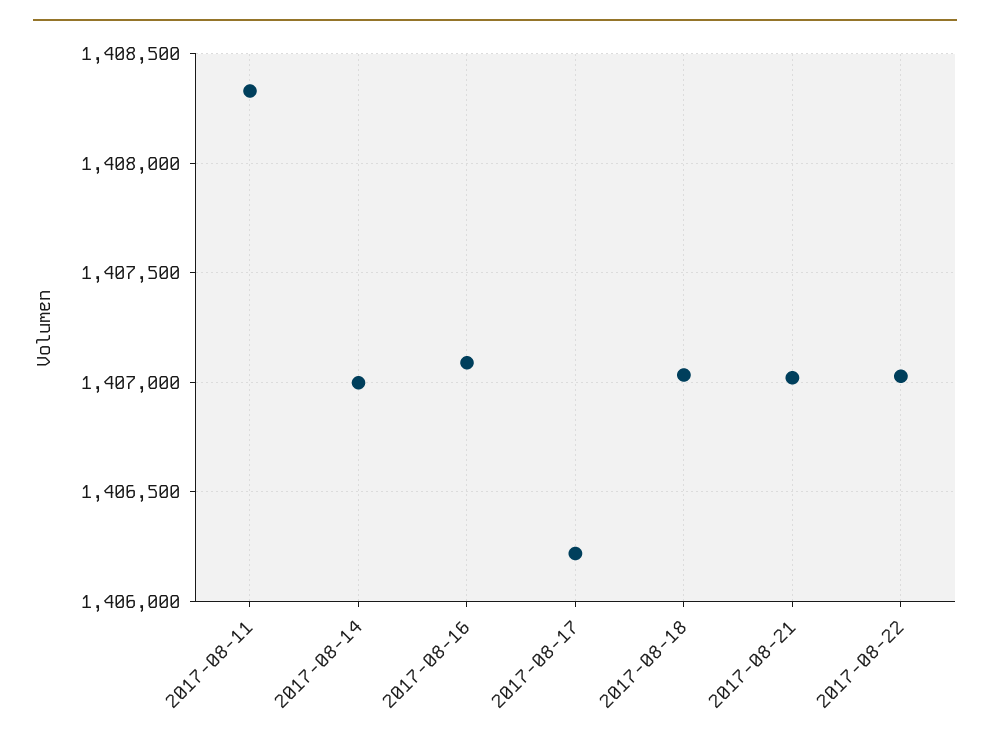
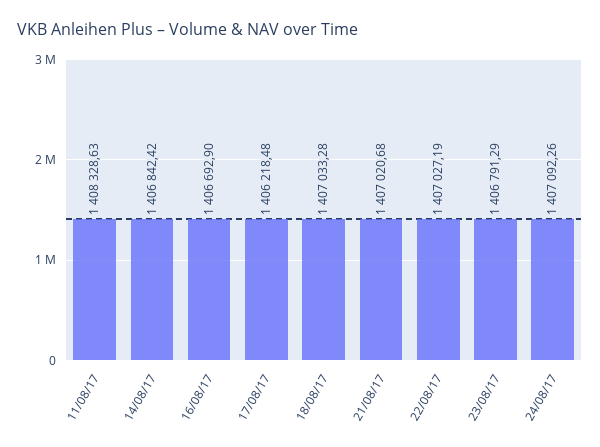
2017-08-14: 1407000 -> 1406842.42
2017-08-16: 1407100 -> 1406692.9
23/08/17: none -> 1406791.29
24/08/17: none -> 1407092.26

